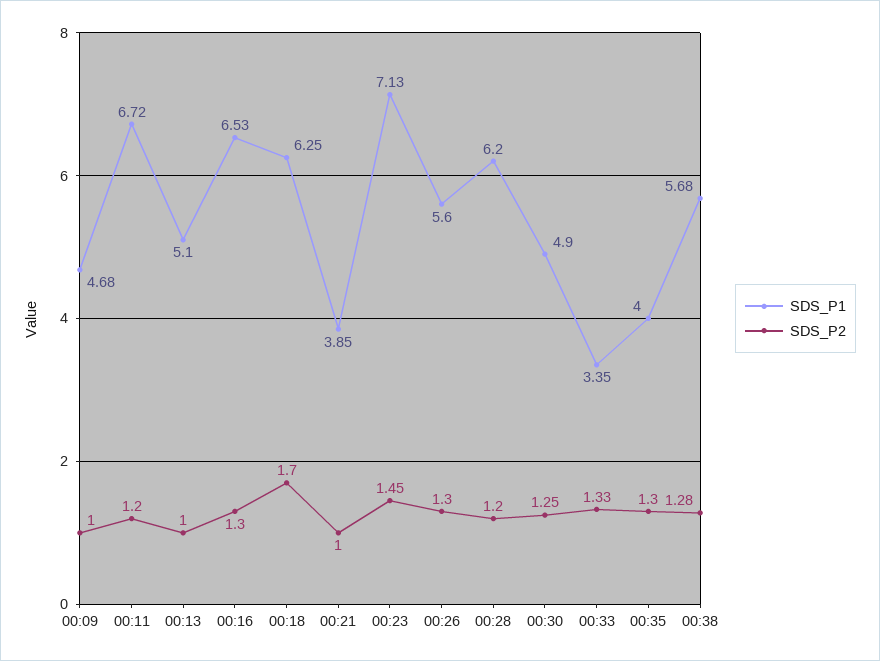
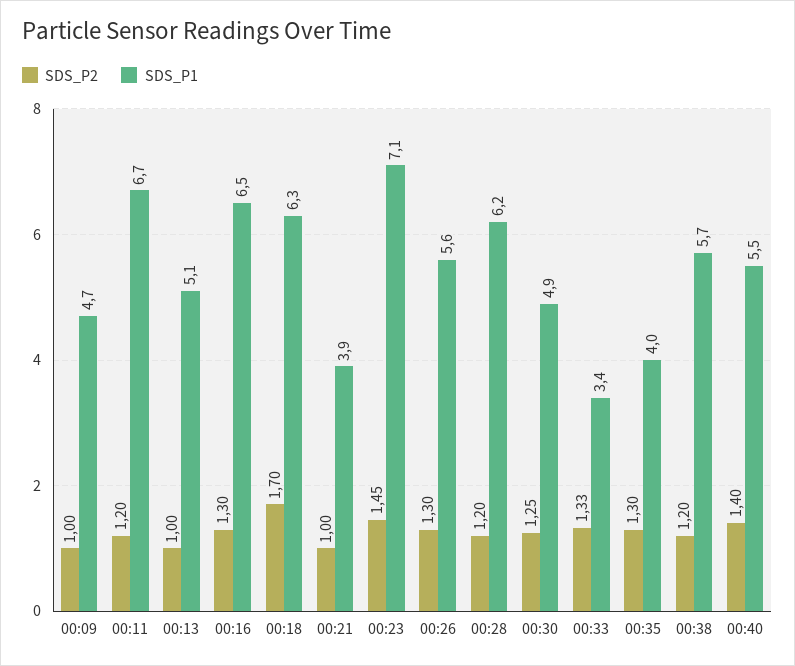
SDS_P2, 00:38: 1.28 -> 1.2
SDS_P2, 00:40: none -> 1.4
SDS_P1, 00:40: none -> 5.5

